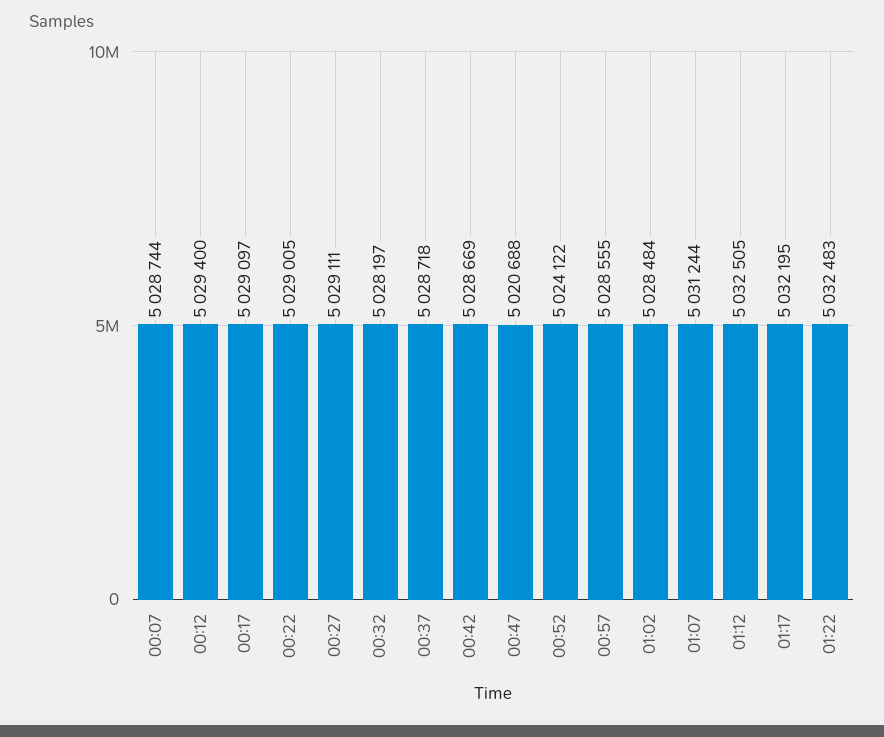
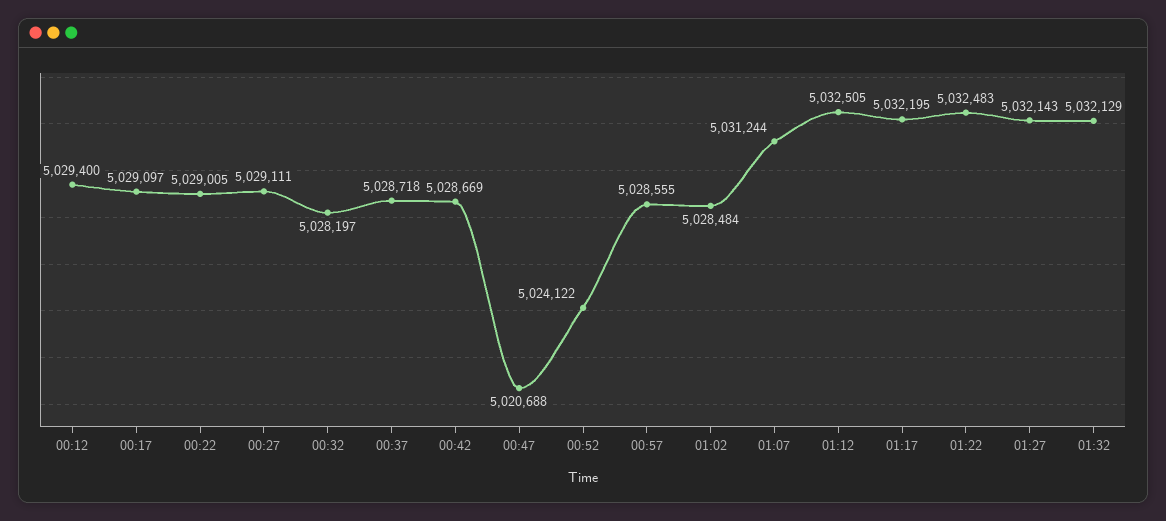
00:07: 5028744 -> none
01:27: none -> 5032143
01:32: none -> 5032129

